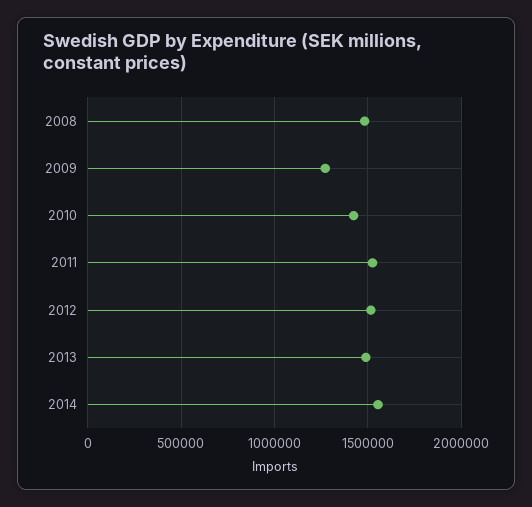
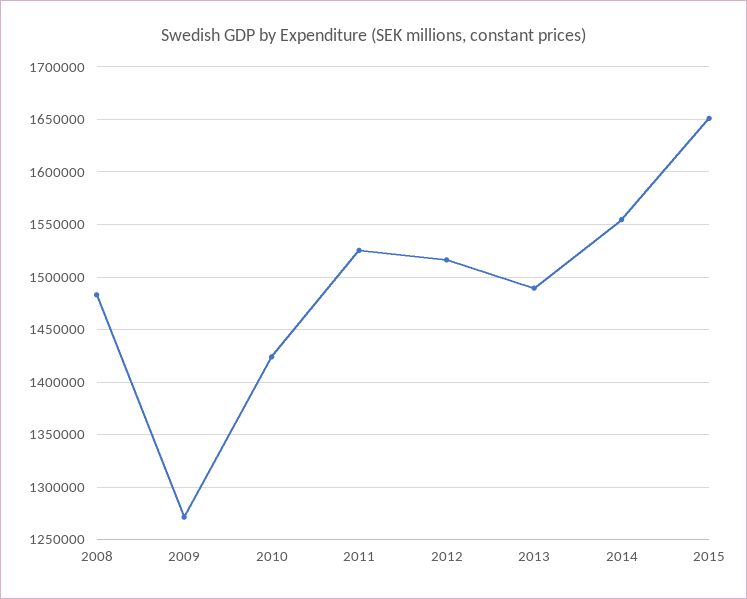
2015: none -> 1650000

